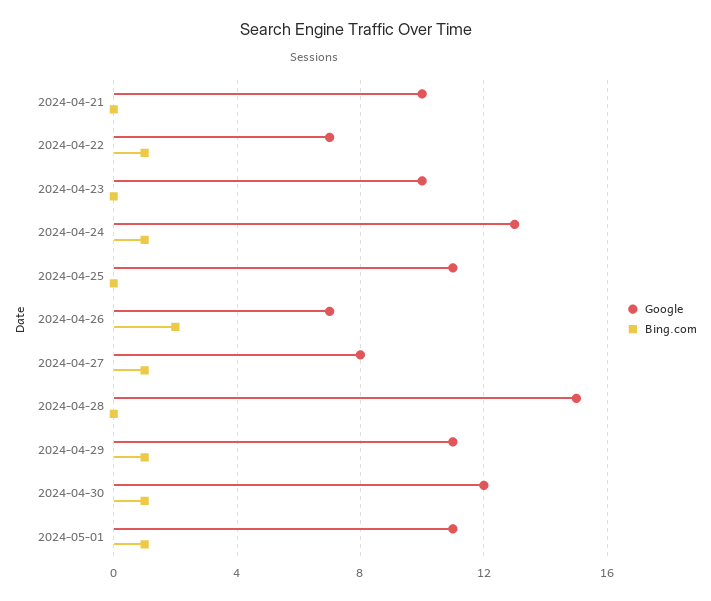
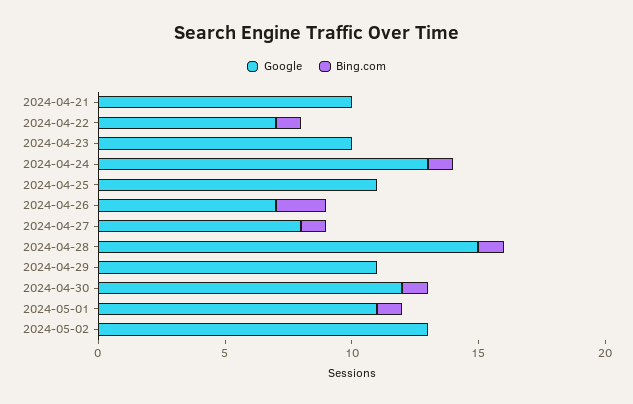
Bing.com, 2024-04-28: 0 -> 1
Bing.com, 2024-04-29: 1 -> 0
Google, 2024-05-02: none -> 13
Bing.com, 2024-05-02: none -> 0

